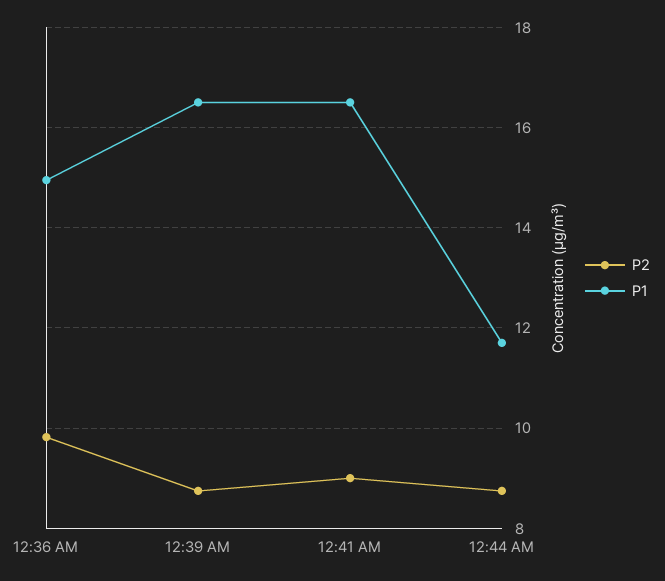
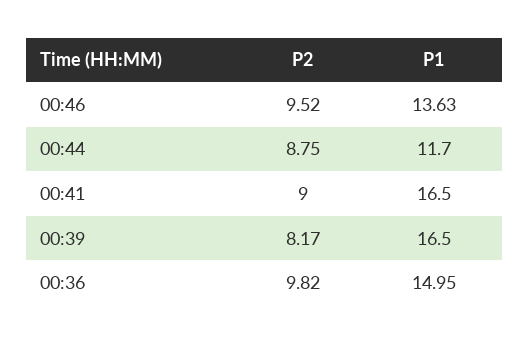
P2, 12:39 AM: 8.8 -> 8.17
P2, 00:46: none -> 9.52
P1, 00:46: none -> 13.63

